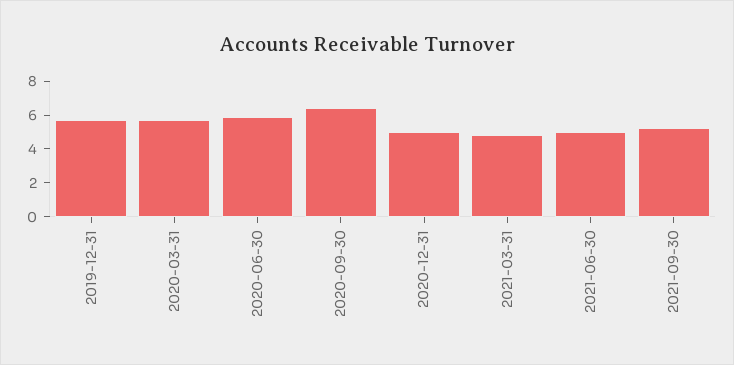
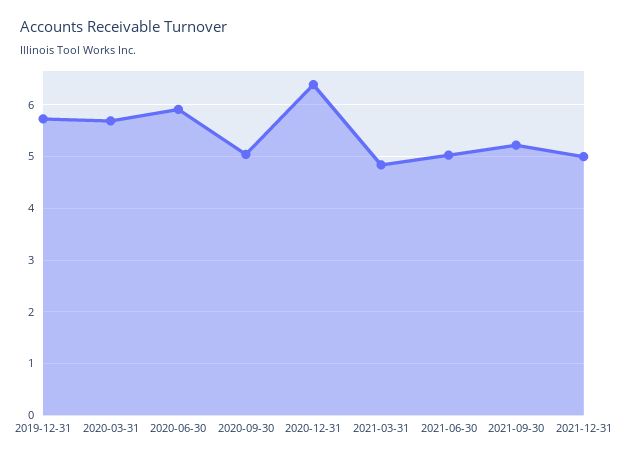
2020-09-30: 6.5 -> 5
2020-12-31: 5 -> 6.4
2021-12-31: none -> 5

